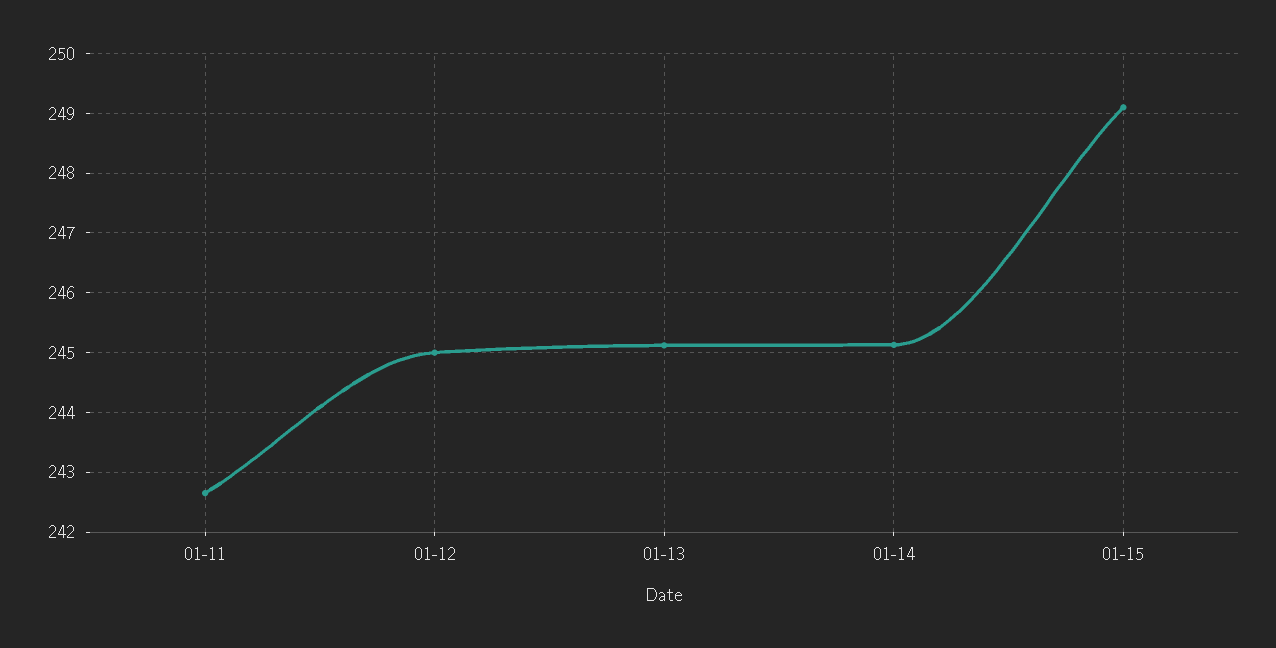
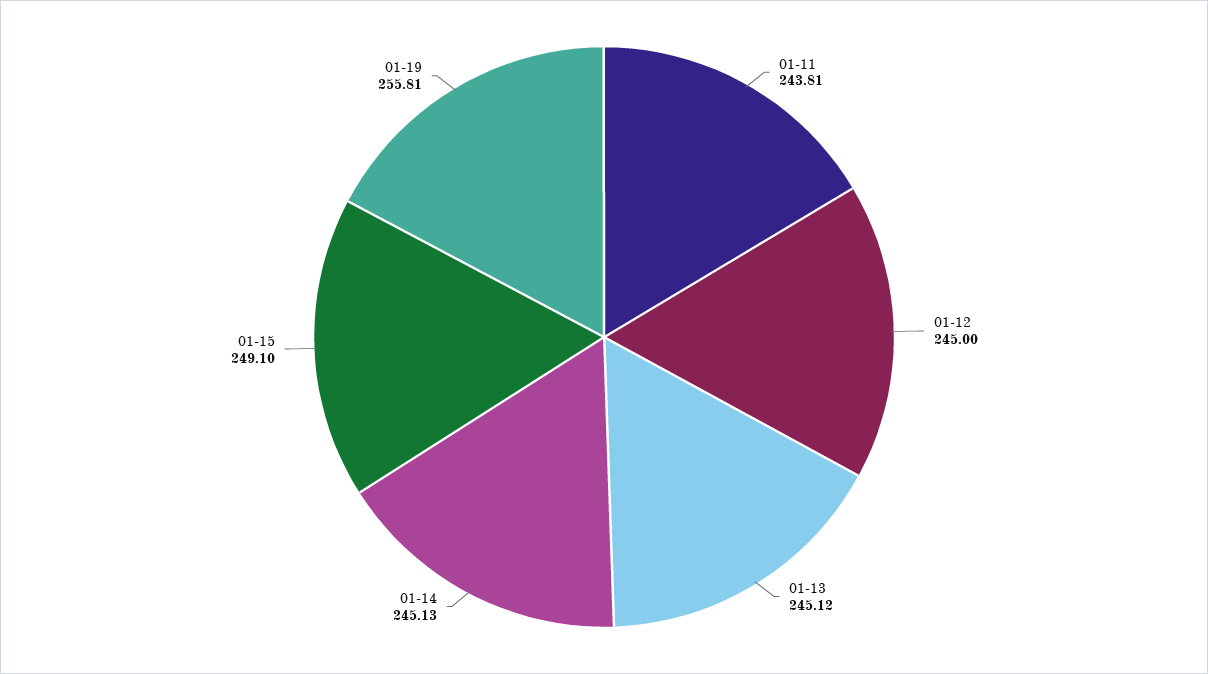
01-11: 242.6 -> 243.81
01-19: none -> 255.81

